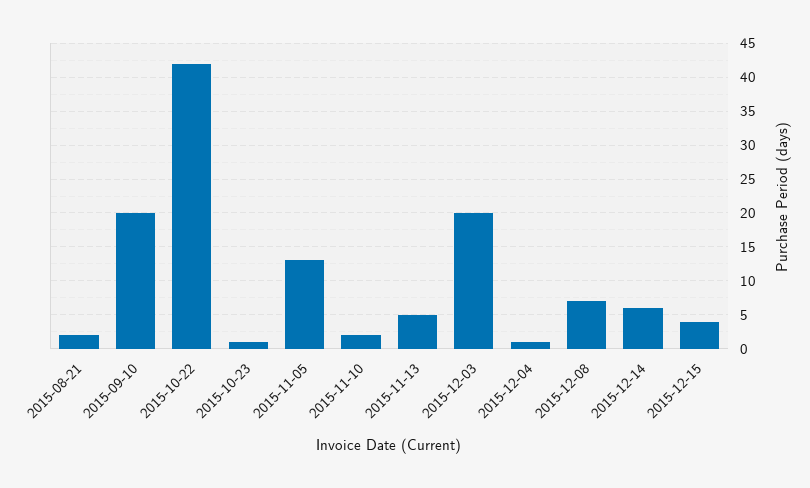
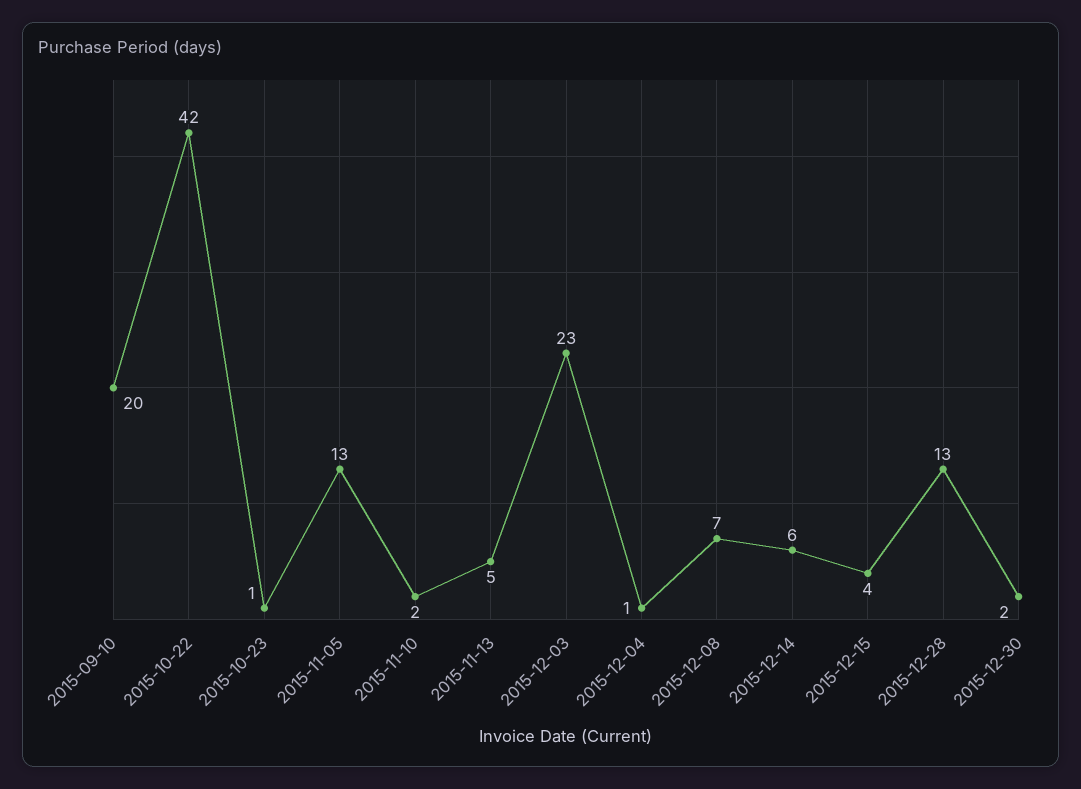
2015-08-21: 2 -> none
2015-12-03: 20 -> 23
2015-12-28: none -> 13
2015-12-30: none -> 2

